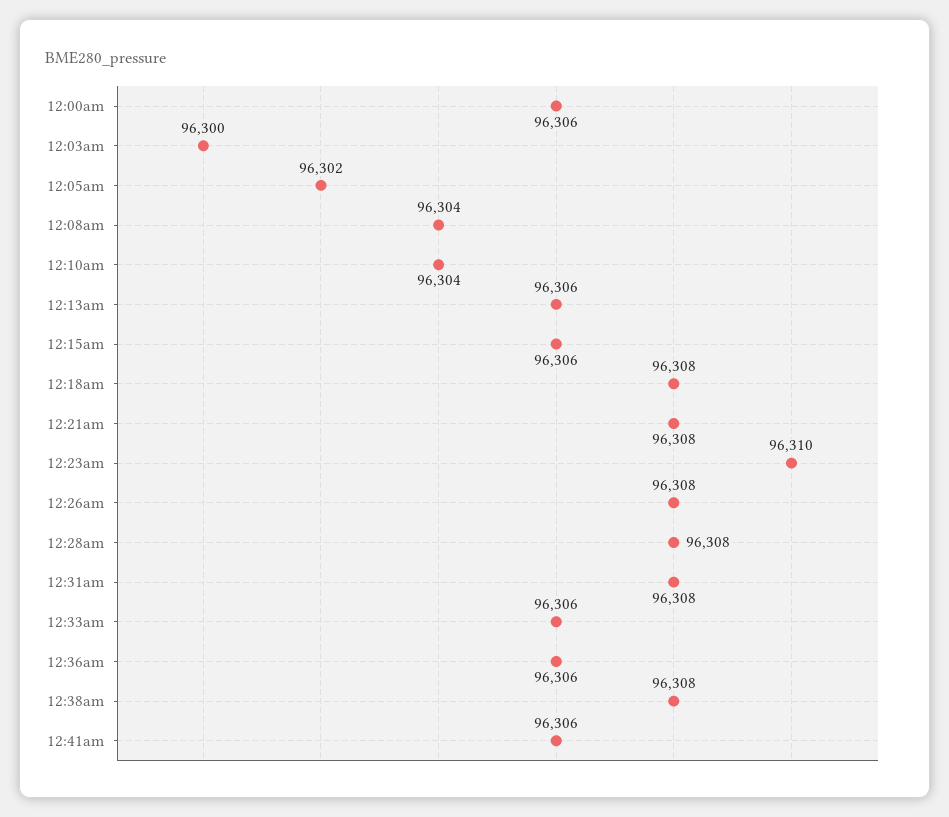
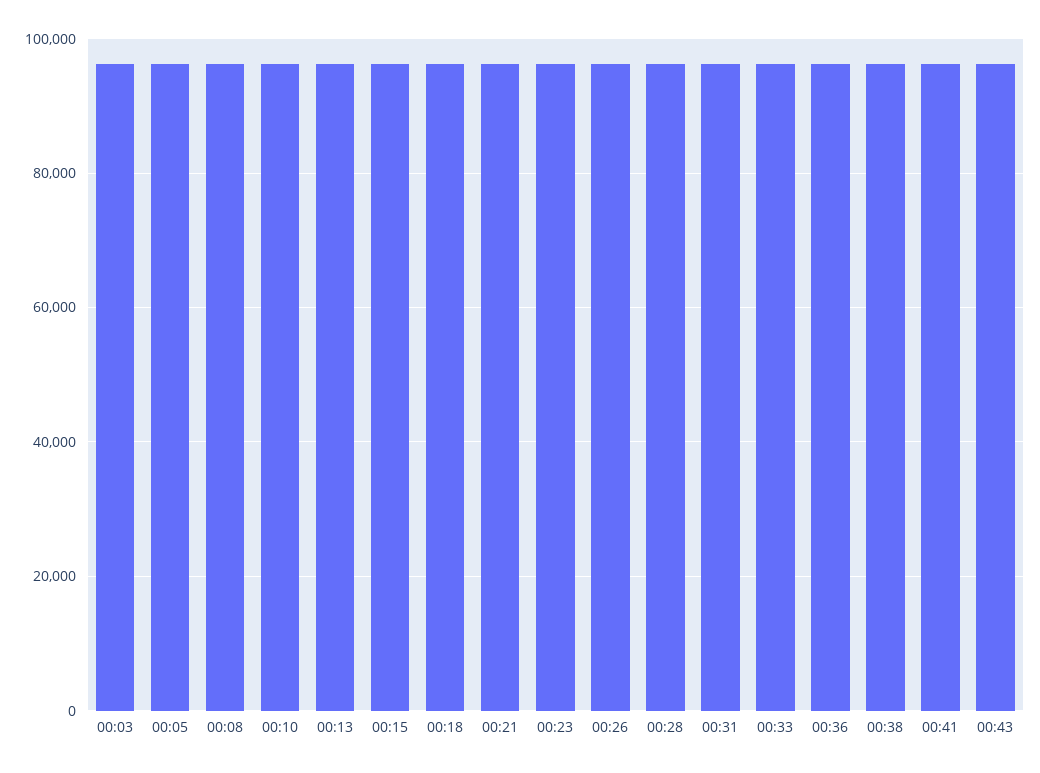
12:00am: 96306 -> none
00:43: none -> 96000

